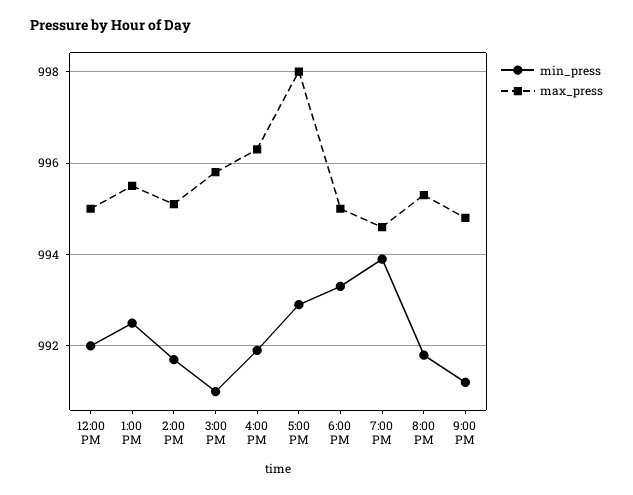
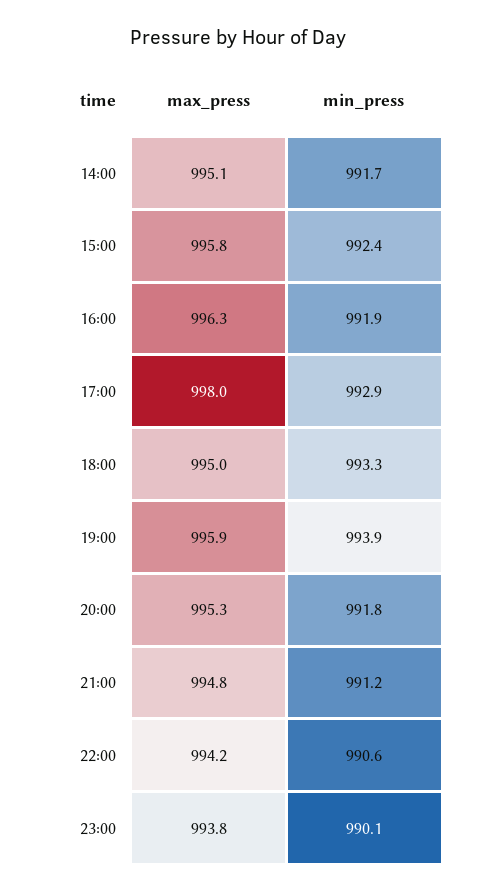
min_press, 12:00 PM: 992 -> none
max_press, 12:00 PM: 995 -> none
min_press, 1:00 PM: 992.5 -> none
max_press, 1:00 PM: 995.5 -> none
min_press, 3:00 PM: 991 -> 992.4
max_press, 7:00 PM: 994.5 -> 995.9
max_press, 22:00: none -> 994.2
min_press, 22:00: none -> 990.6
max_press, 23:00: none -> 993.8
min_press, 23:00: none -> 990.1

